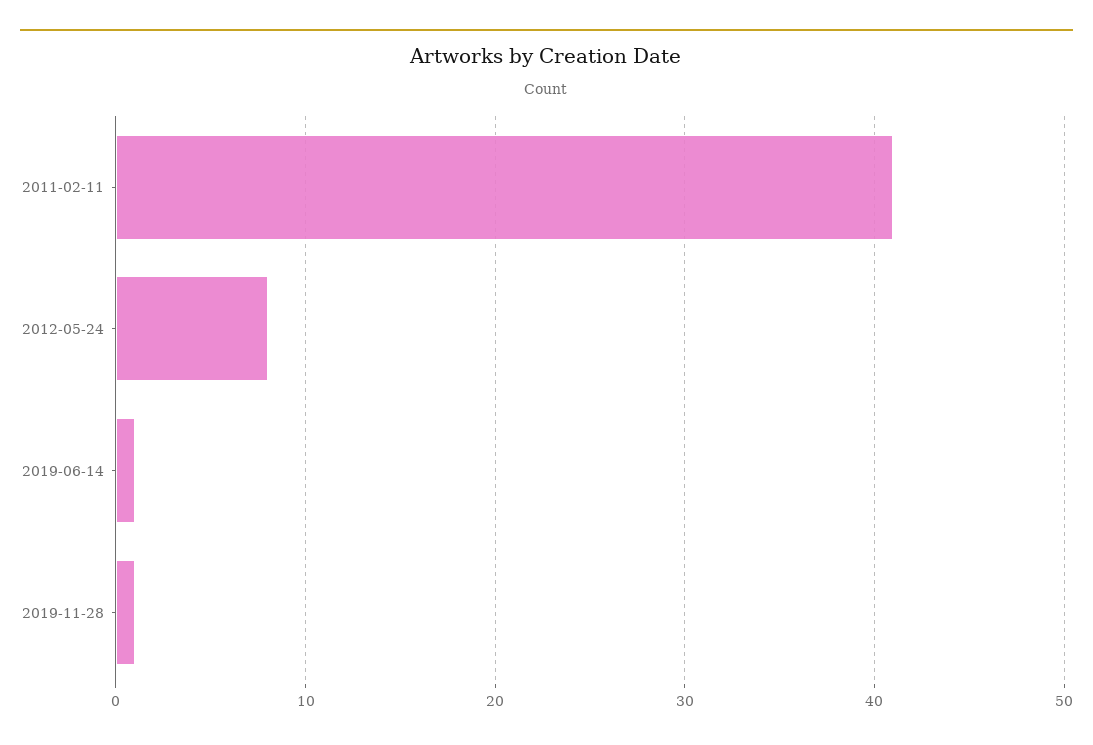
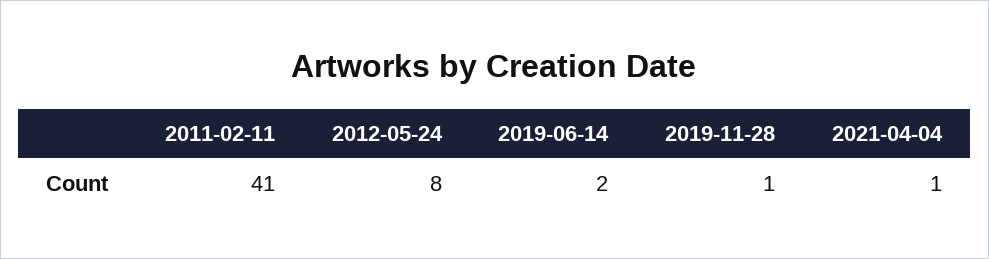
2019-06-14: 1 -> 2
2021-04-04: none -> 1

